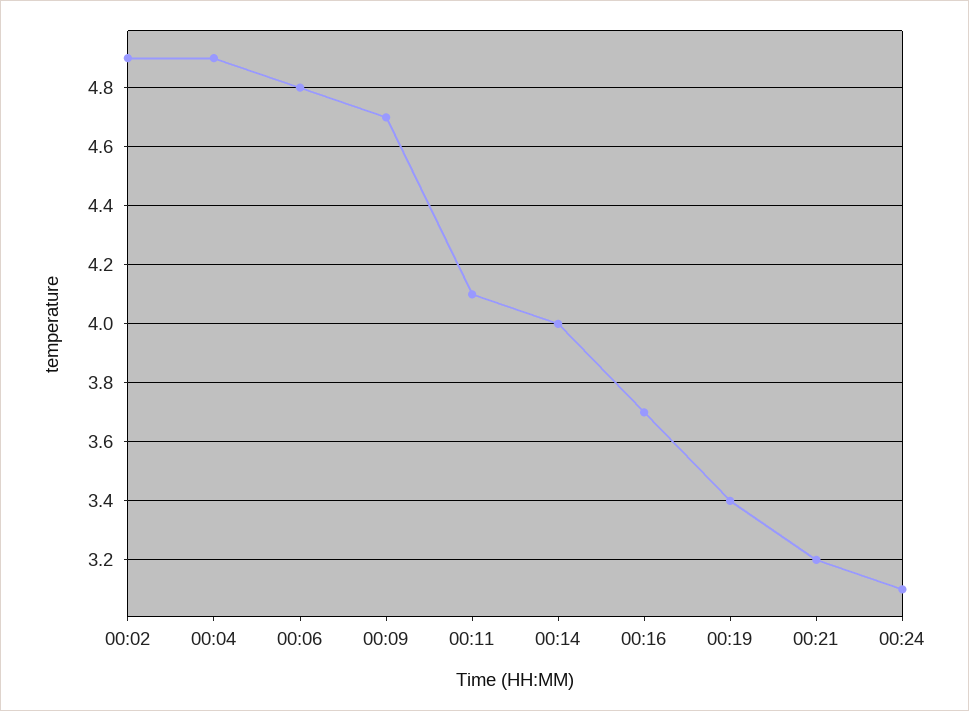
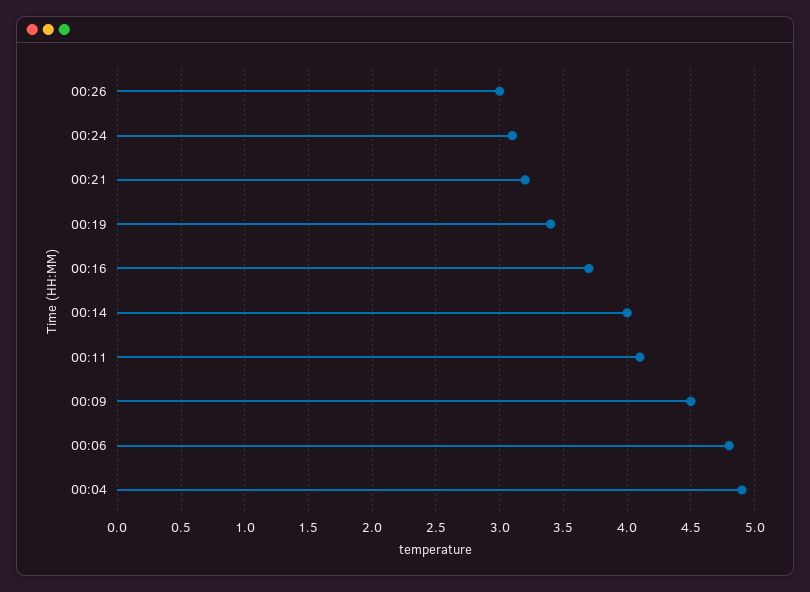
00:02: 4.9 -> none
00:09: 4.7 -> 4.5
00:26: none -> 3

